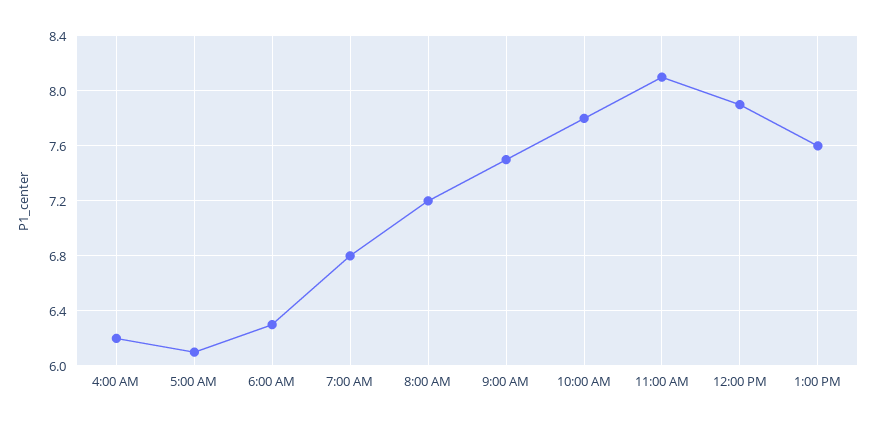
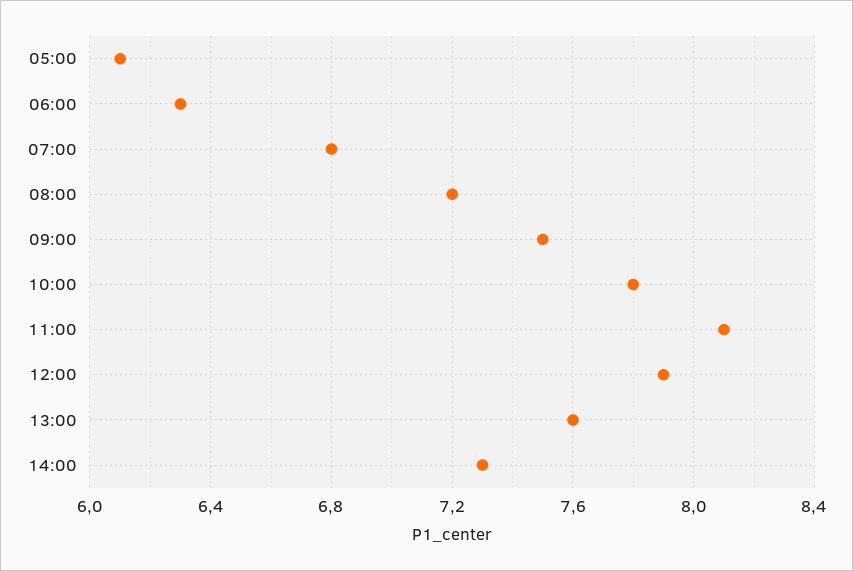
4:00 AM: 6.2 -> none
14:00: none -> 7.3

